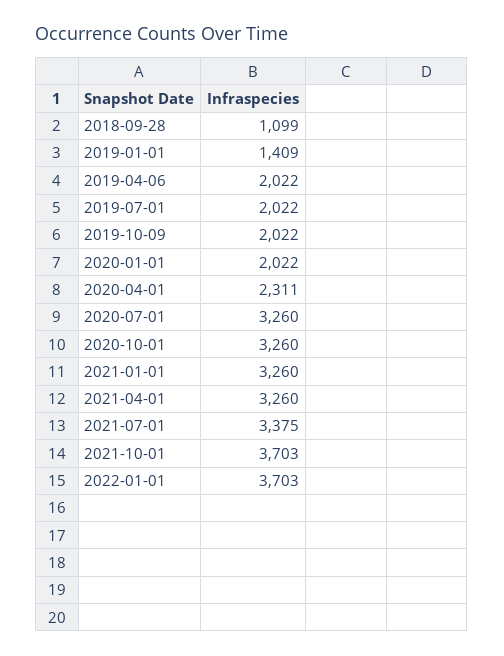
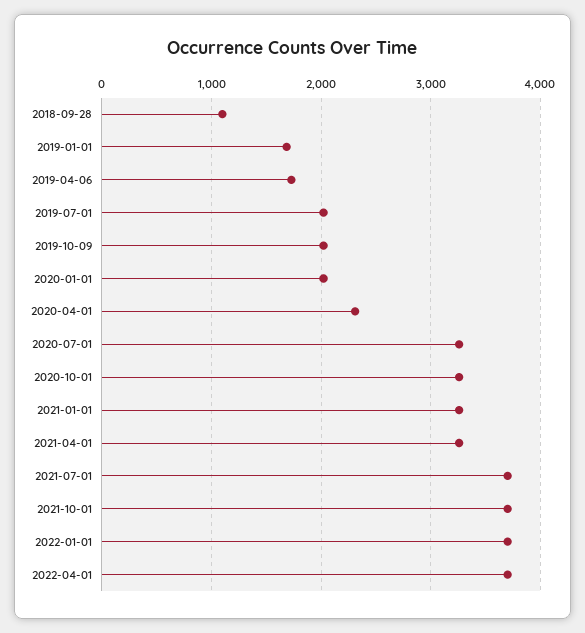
2019-01-01: 1409 -> 1700
2019-04-06: 2022 -> 1700
2021-07-01: 3375 -> 3700
2022-04-01: none -> 3700

